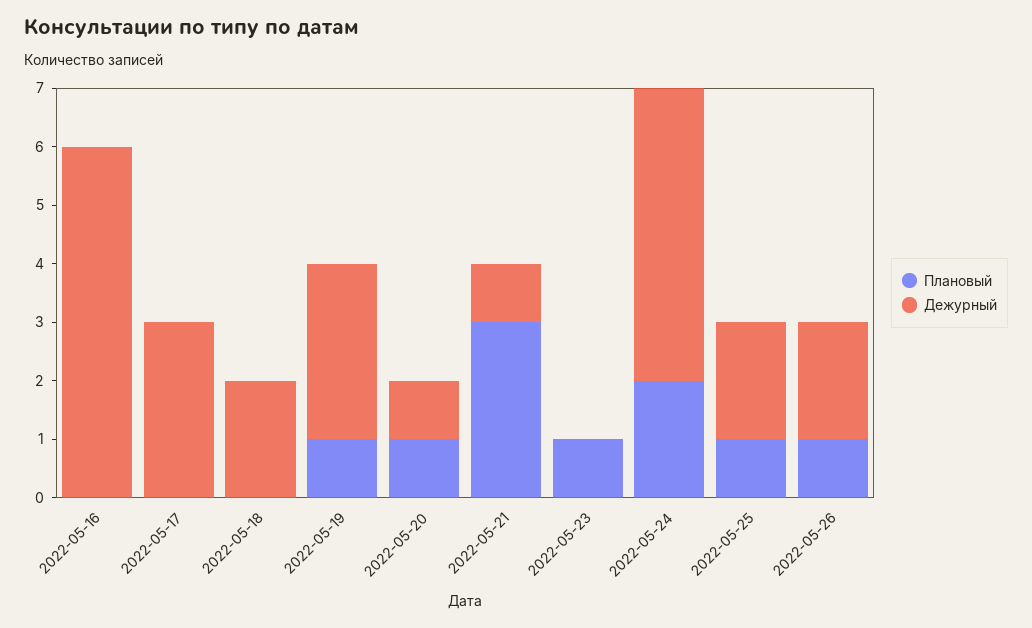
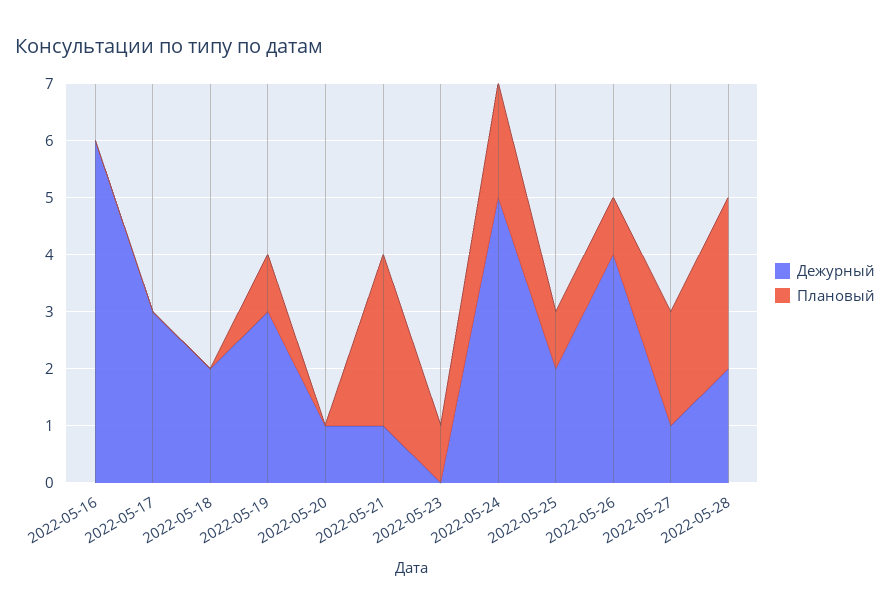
Плановый, 2022-05-20: 1 -> 0
Дежурный, 2022-05-26: 2 -> 4
Дежурный, 2022-05-27: none -> 1
Плановый, 2022-05-27: none -> 2
Дежурный, 2022-05-28: none -> 2
Плановый, 2022-05-28: none -> 3

